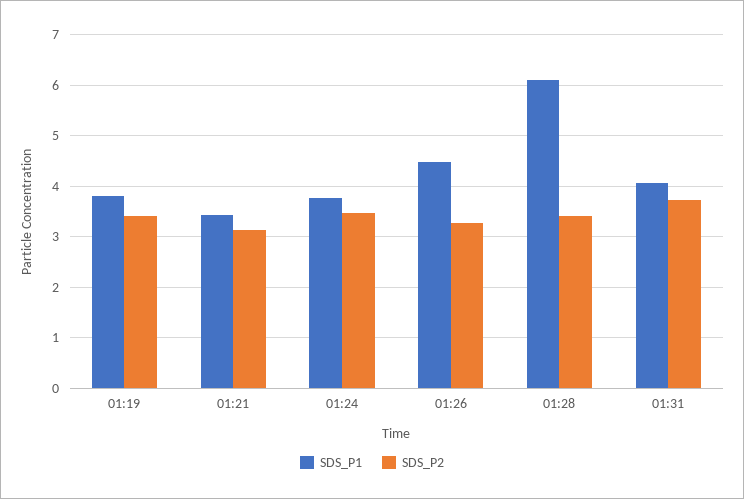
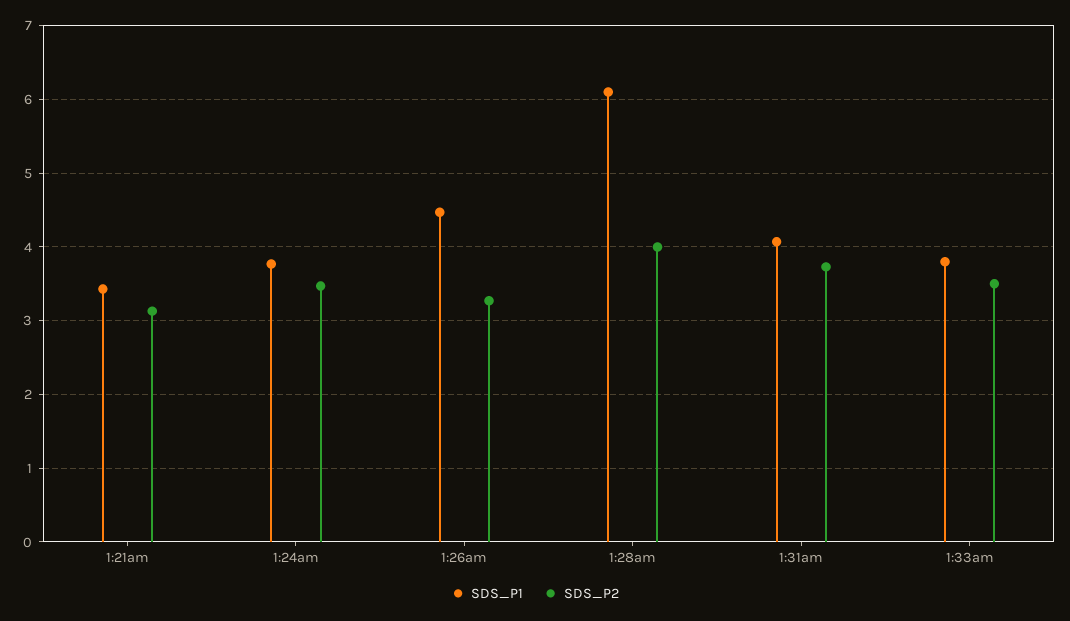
SDS_P1, 01:19: 3.8 -> none
SDS_P2, 01:19: 3.4 -> none
SDS_P2, 01:28: 3.4 -> 4
SDS_P1, 1:33am: none -> 3.8
SDS_P2, 1:33am: none -> 3.5

